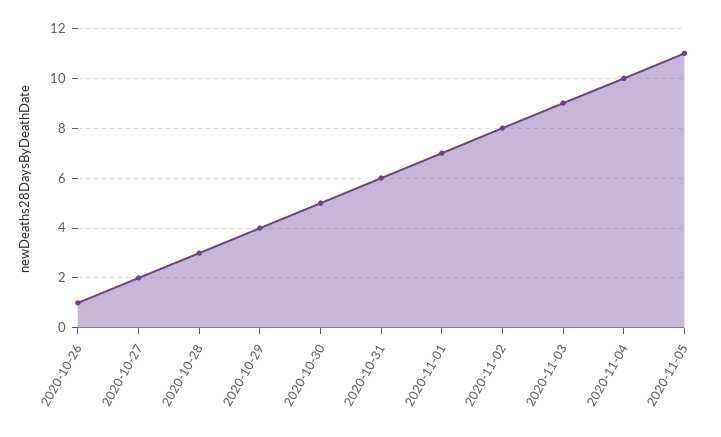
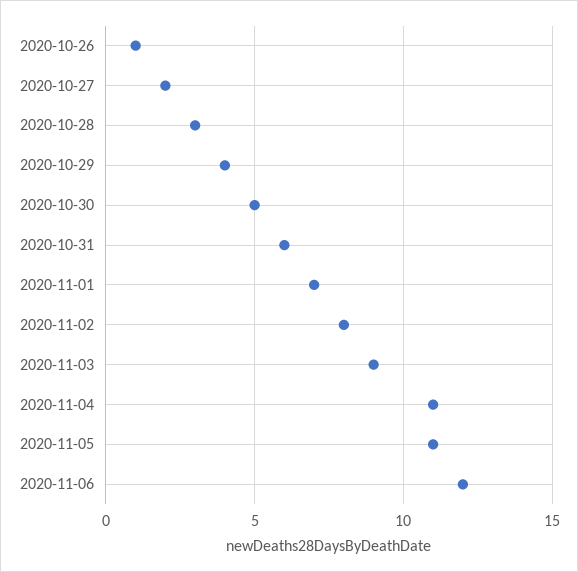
2020-11-04: 10 -> 11
2020-11-06: none -> 12

